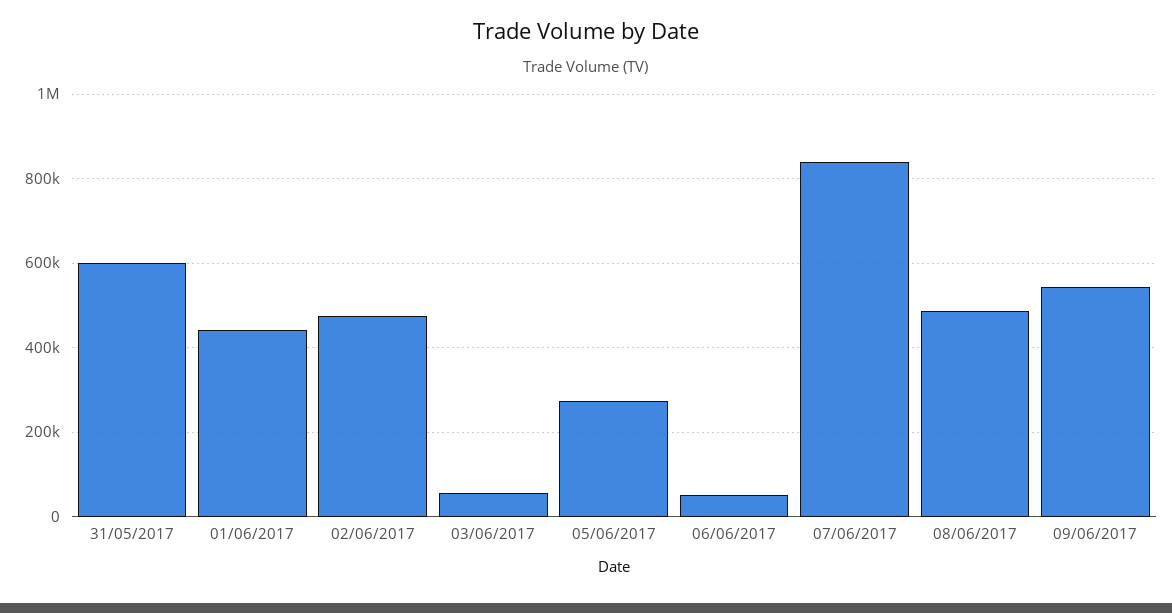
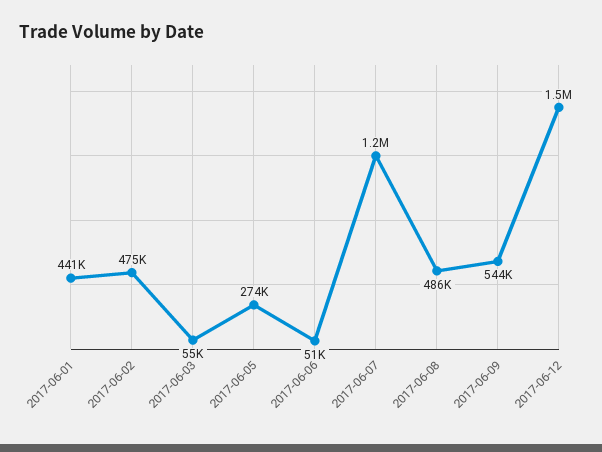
31/05/2017: 600000 -> none
07/06/2017: 840000 -> 1200000
2017-06-12: none -> 1500000

